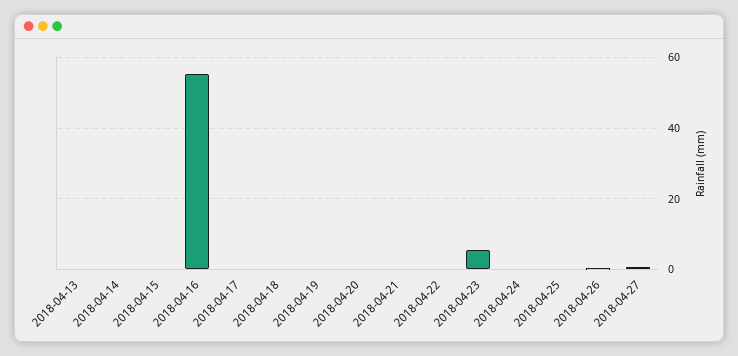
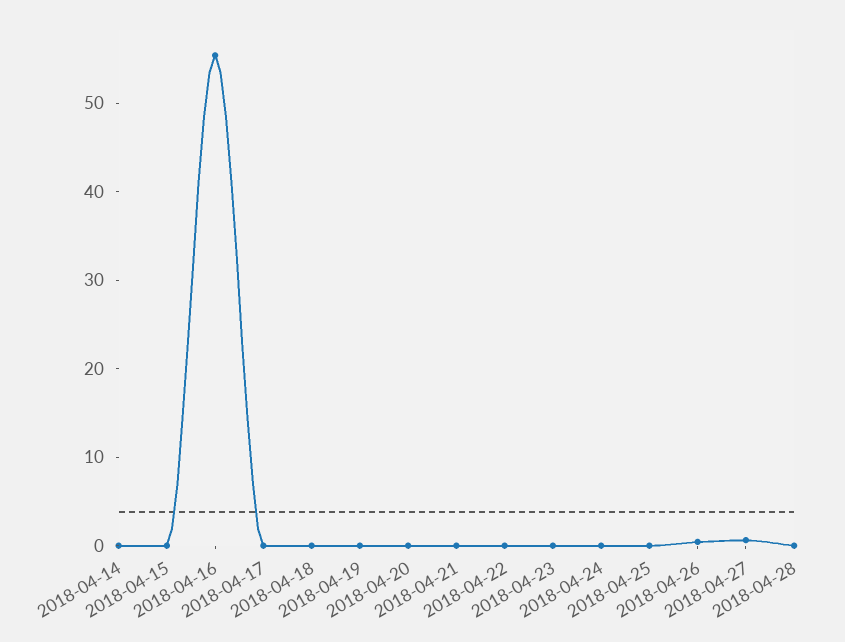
2018-04-13: 0 -> none
2018-04-23: 6 -> 0
2018-04-28: none -> 0

